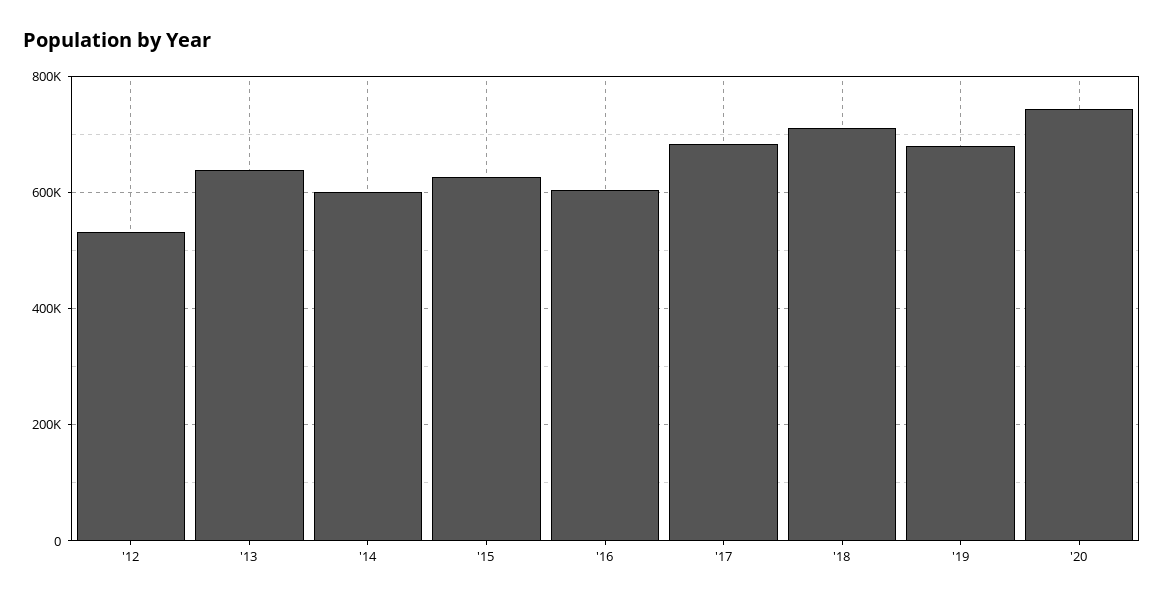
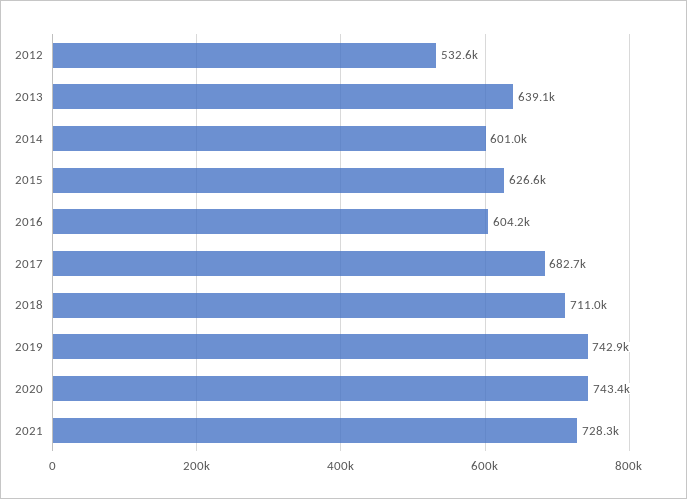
'19: 680000 -> 742900
2021: none -> 728300

